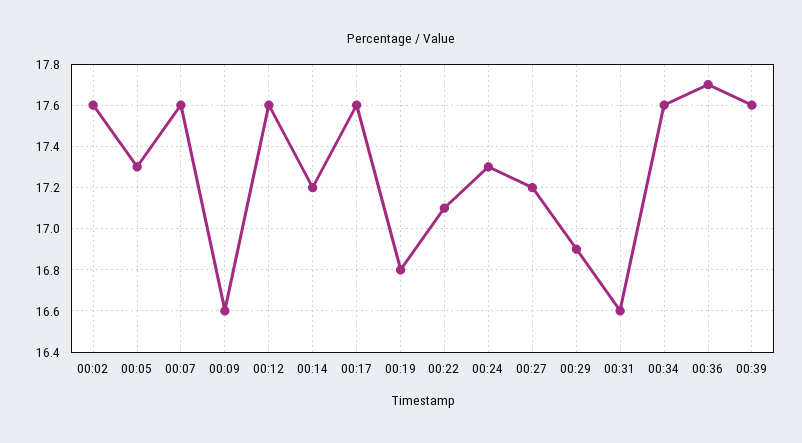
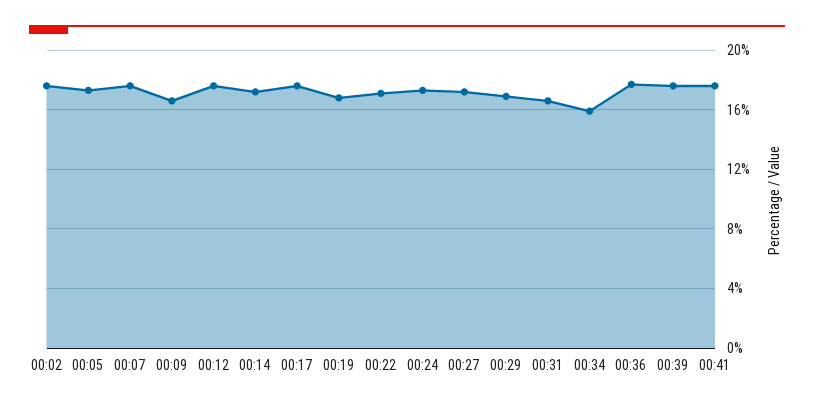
00:34: 17.6 -> 16
00:41: none -> 17.5

